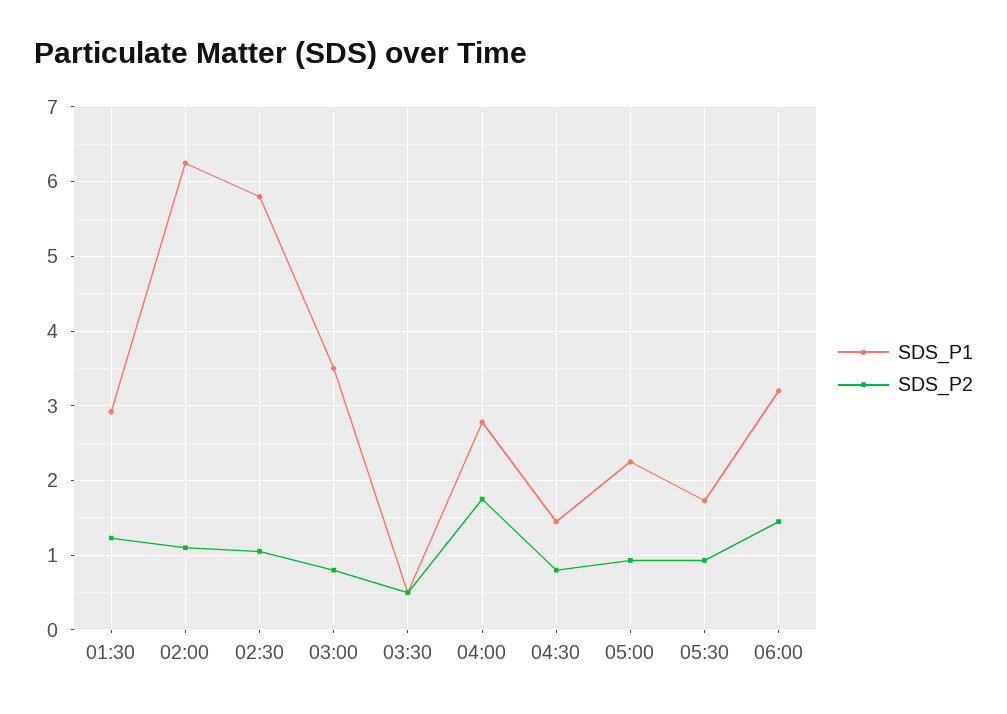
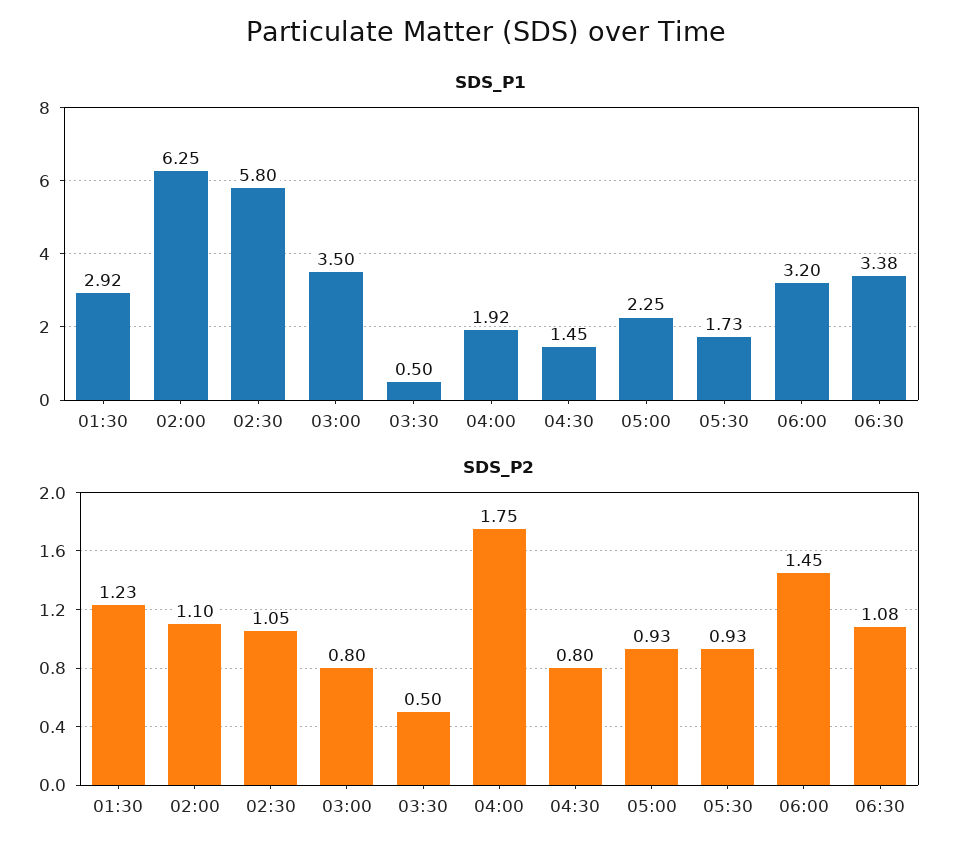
SDS_P1, 04:00: 2.8 -> 1.92
SDS_P1, 06:30: none -> 3.38
SDS_P2, 06:30: none -> 1.08

